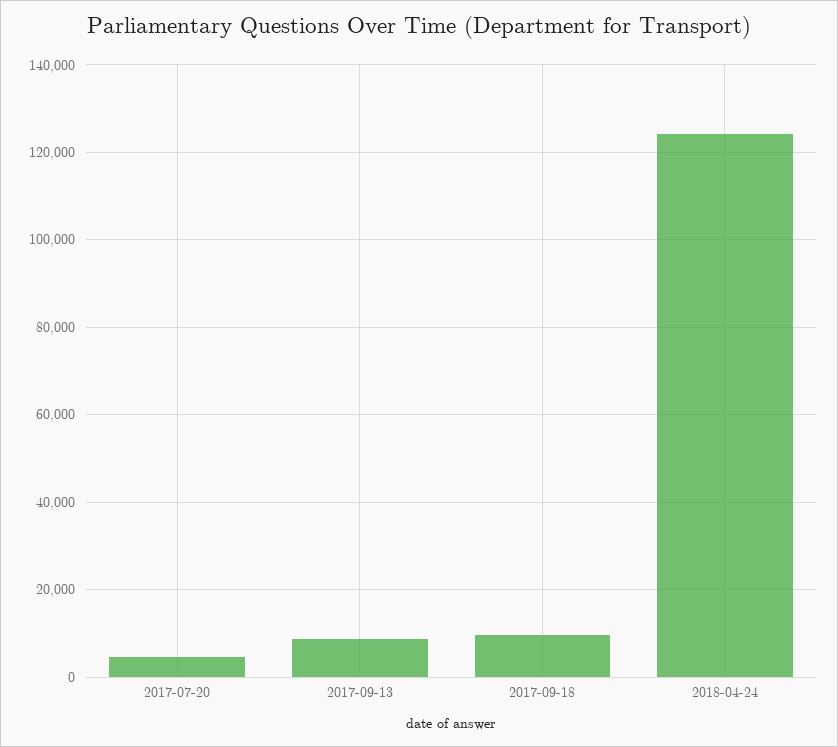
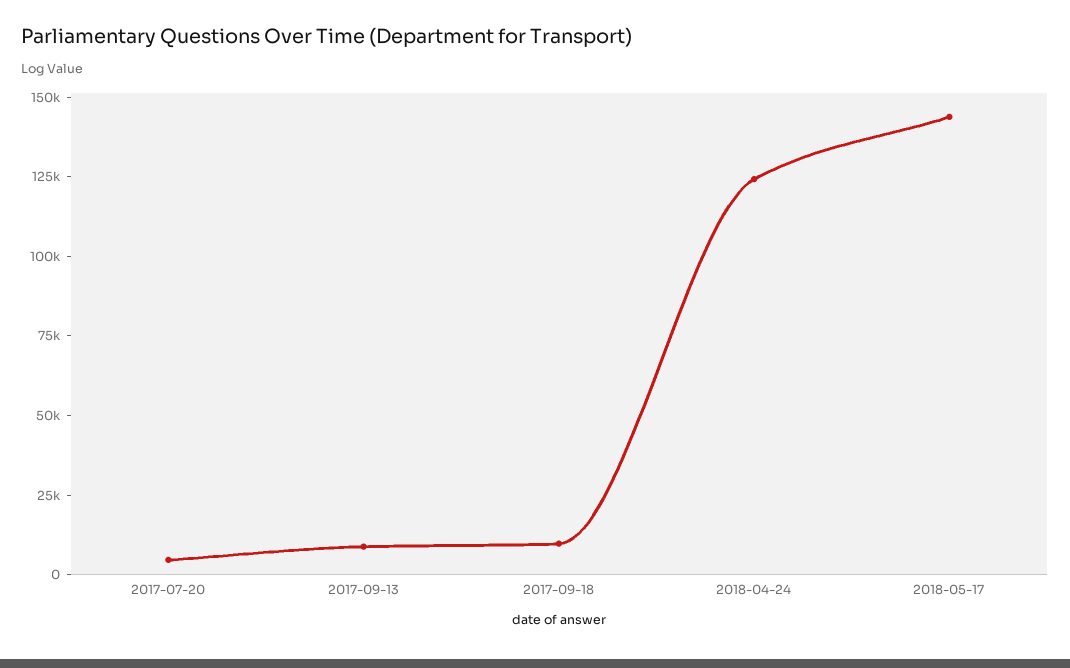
2018-05-17: none -> 145000

